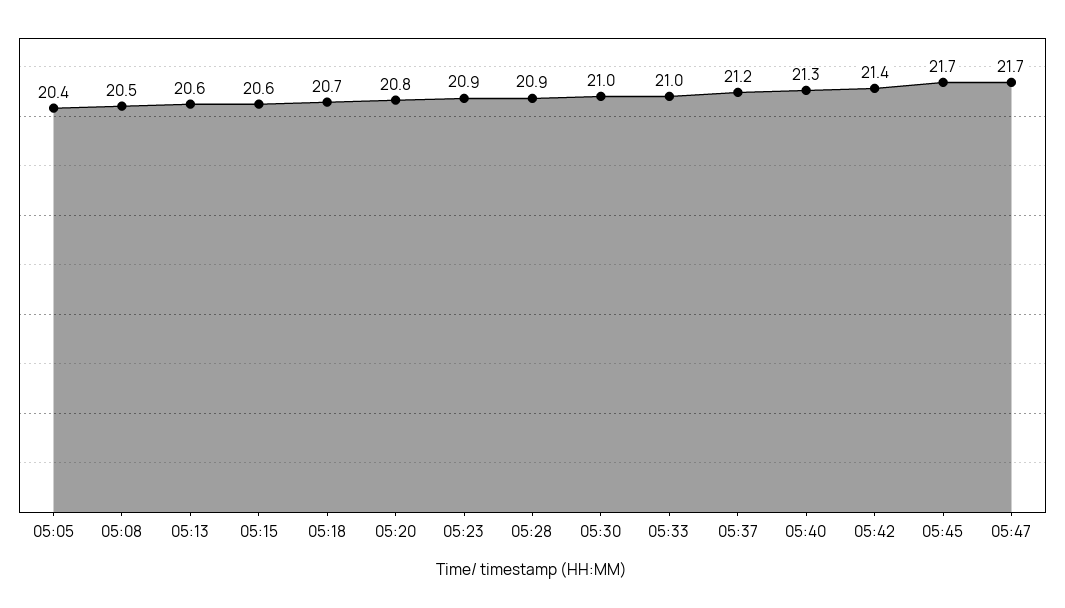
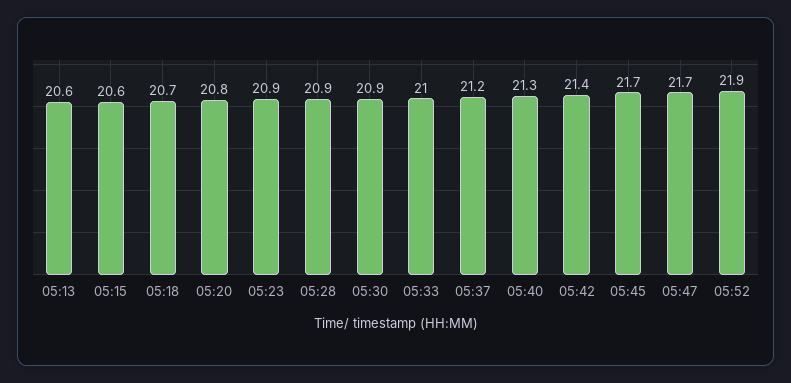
05:05: 20.4 -> none
05:08: 20.5 -> none
05:30: 21 -> 20.9
05:52: none -> 21.9

